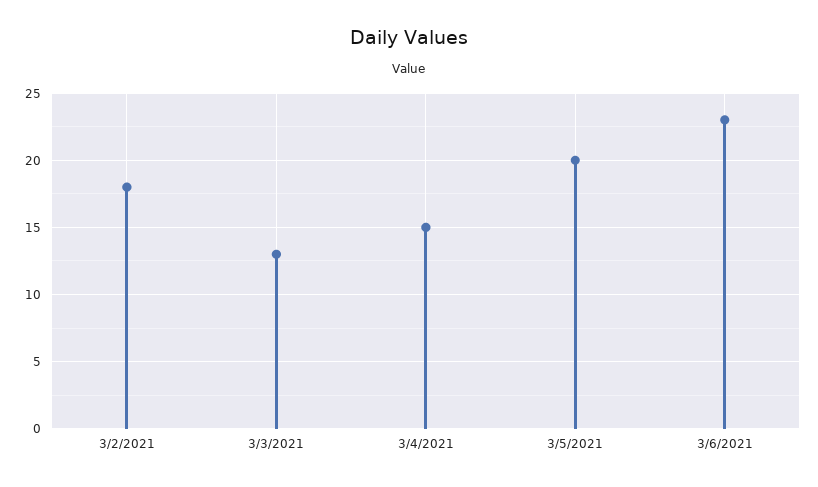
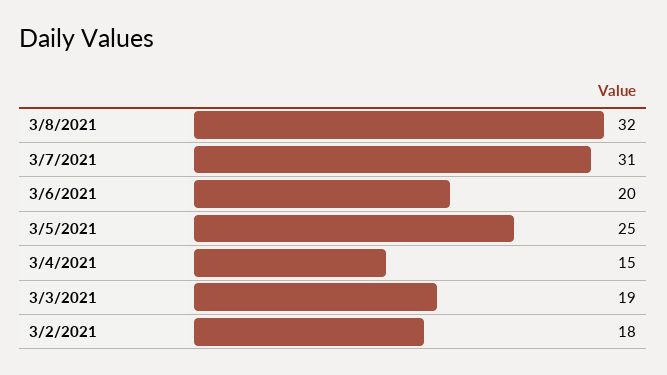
3/3/2021: 13 -> 19
3/5/2021: 20 -> 25
3/6/2021: 23 -> 20
3/8/2021: none -> 32
3/7/2021: none -> 31

